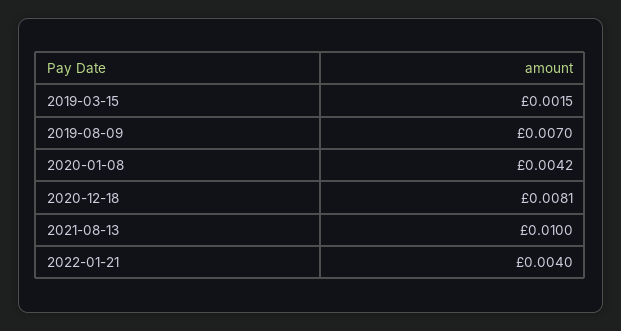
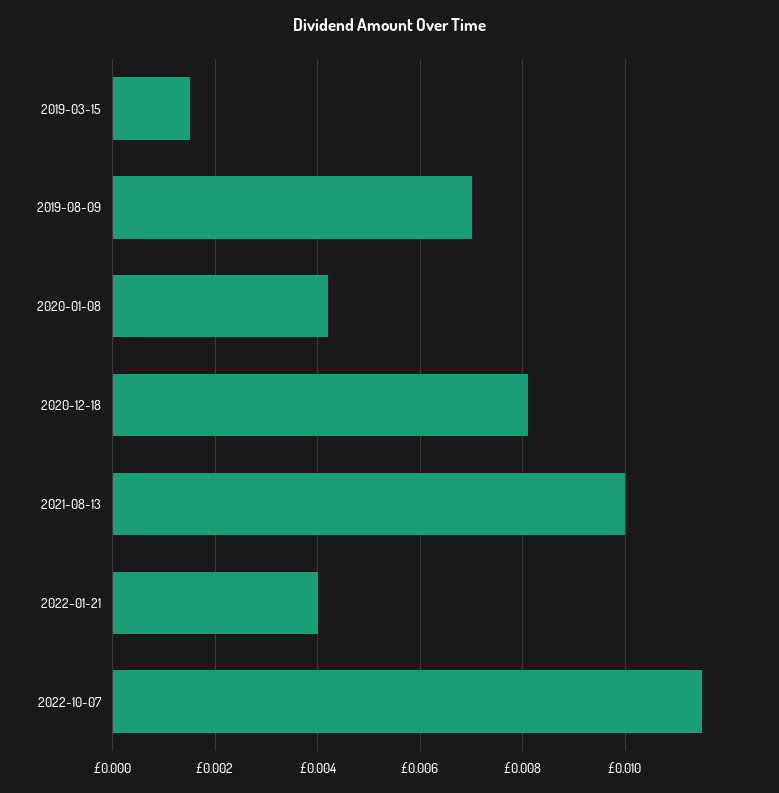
2022-10-07: none -> 0.0115

